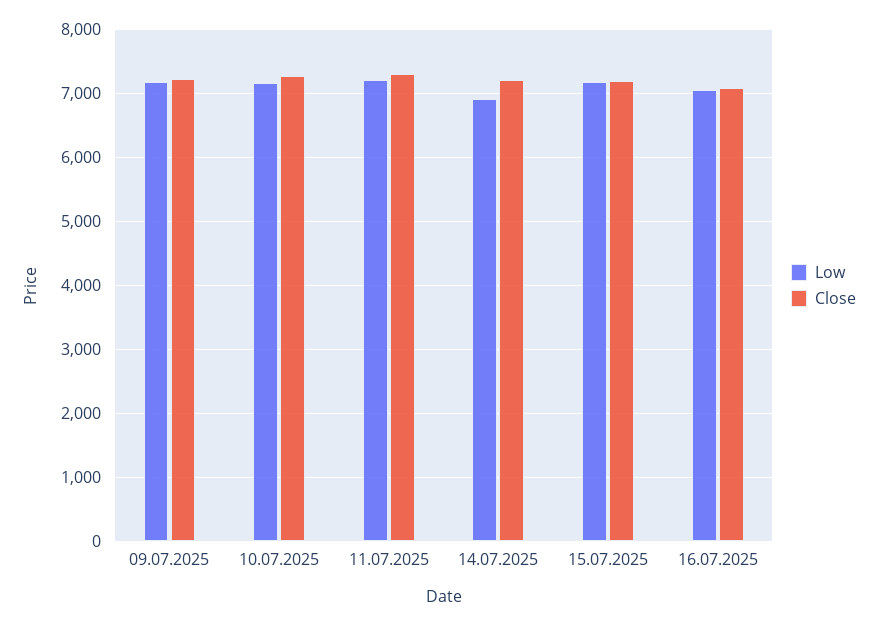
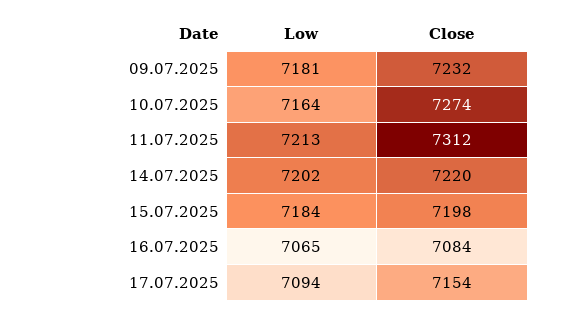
Low, 14.07.2025: 6900 -> 7202
Low, 17.07.2025: none -> 7094
Close, 17.07.2025: none -> 7154

